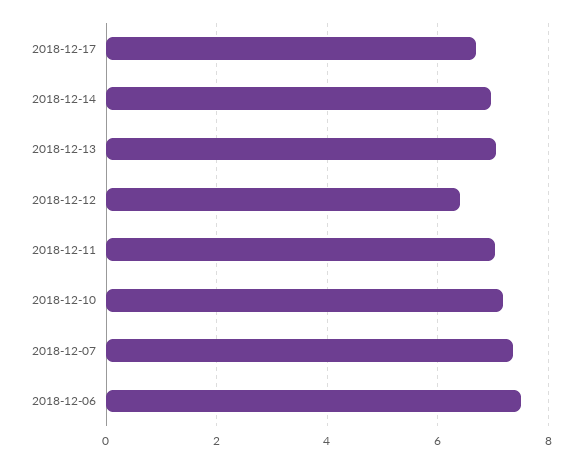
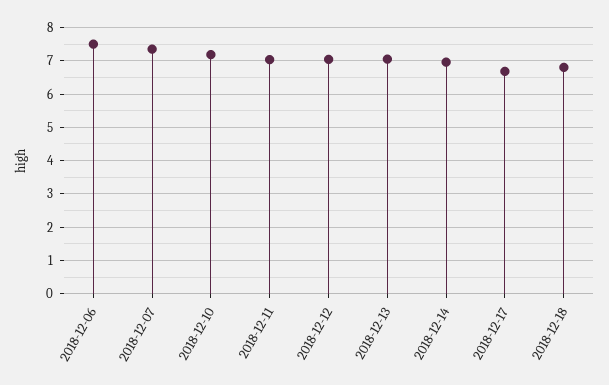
2018-12-12: 6.4 -> 7
2018-12-18: none -> 6.8

